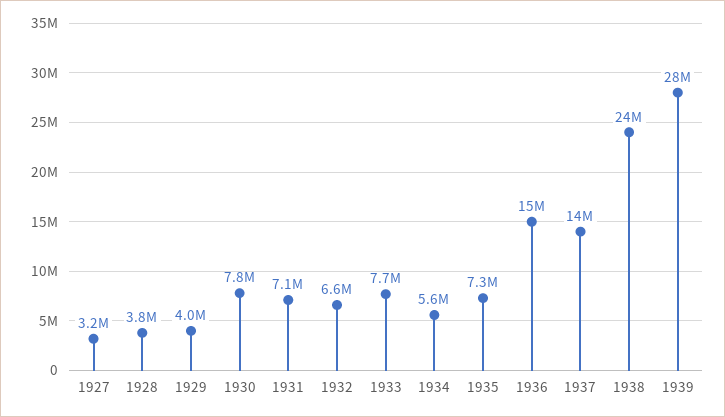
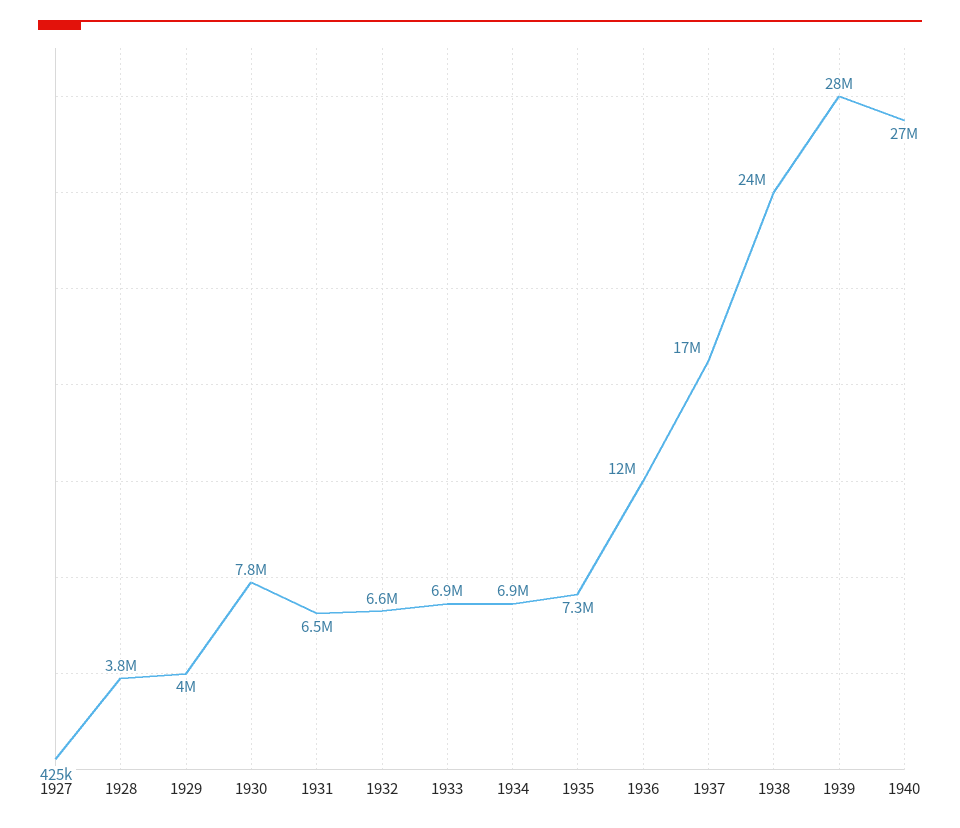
1927: 3200000 -> 425000
1931: 7100000 -> 6500000
1933: 7700000 -> 6900000
1934: 5600000 -> 6900000
1936: 15000000 -> 12000000
1937: 14000000 -> 17000000
1940: none -> 27000000

